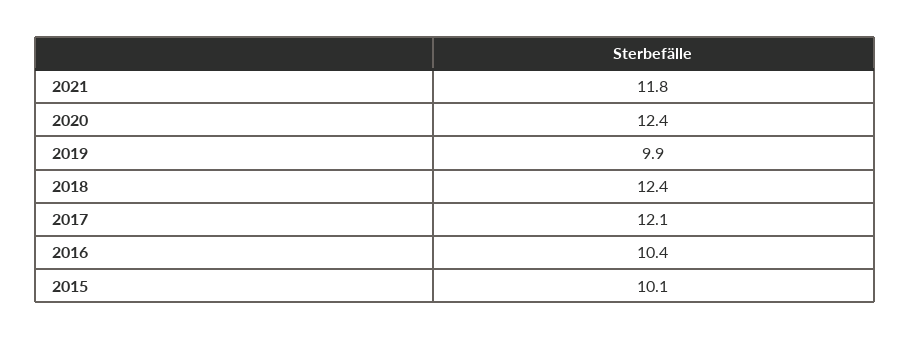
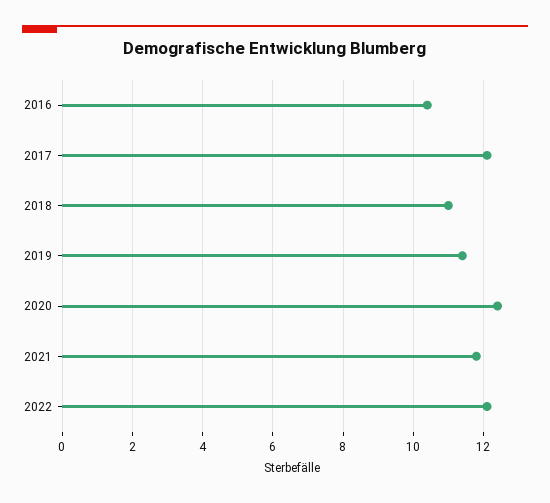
2019: 9.9 -> 11.5
2018: 12.4 -> 11
2015: 10.1 -> none
2022: none -> 12

